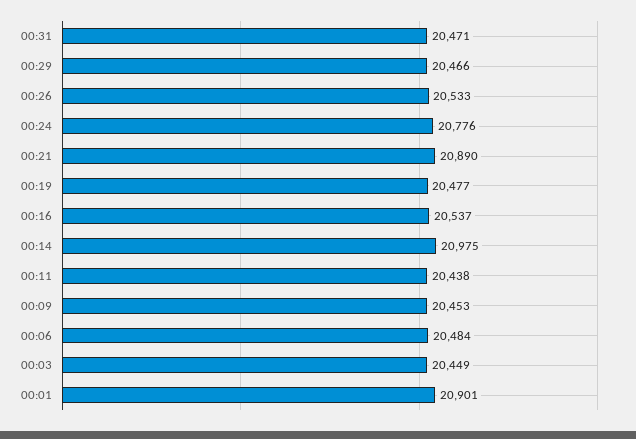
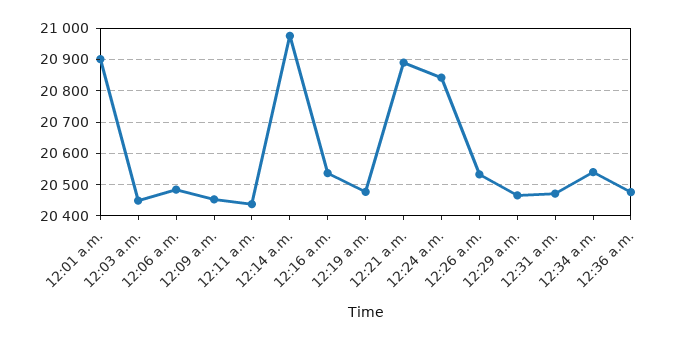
00:24: 20776 -> 20840
12:34 a.m.: none -> 20540
12:36 a.m.: none -> 20480

